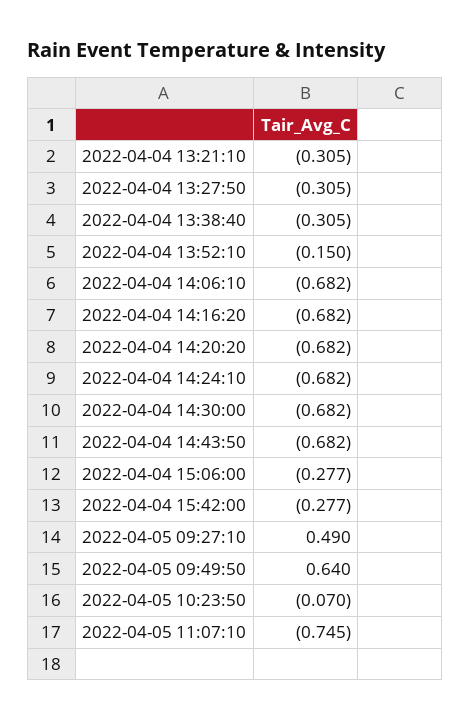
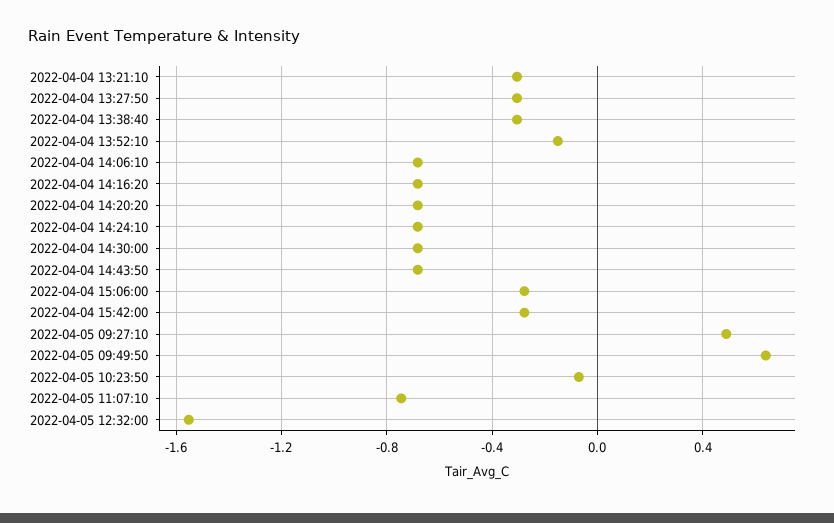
2022-04-05 12:32:00: none -> -1.55

